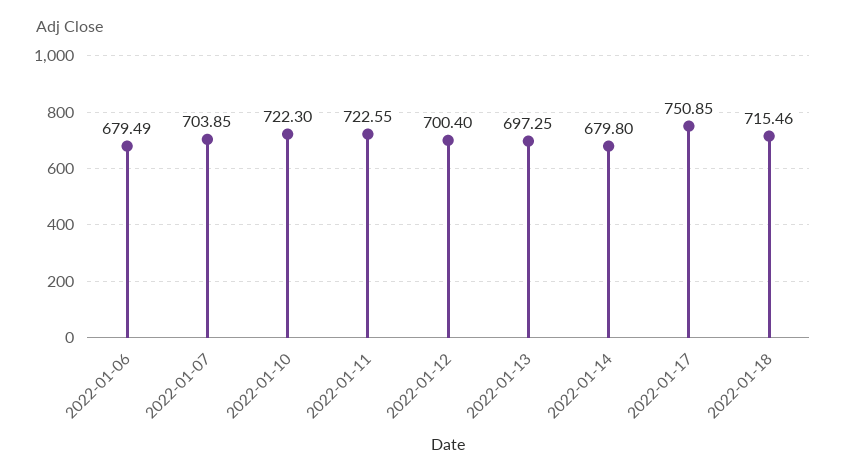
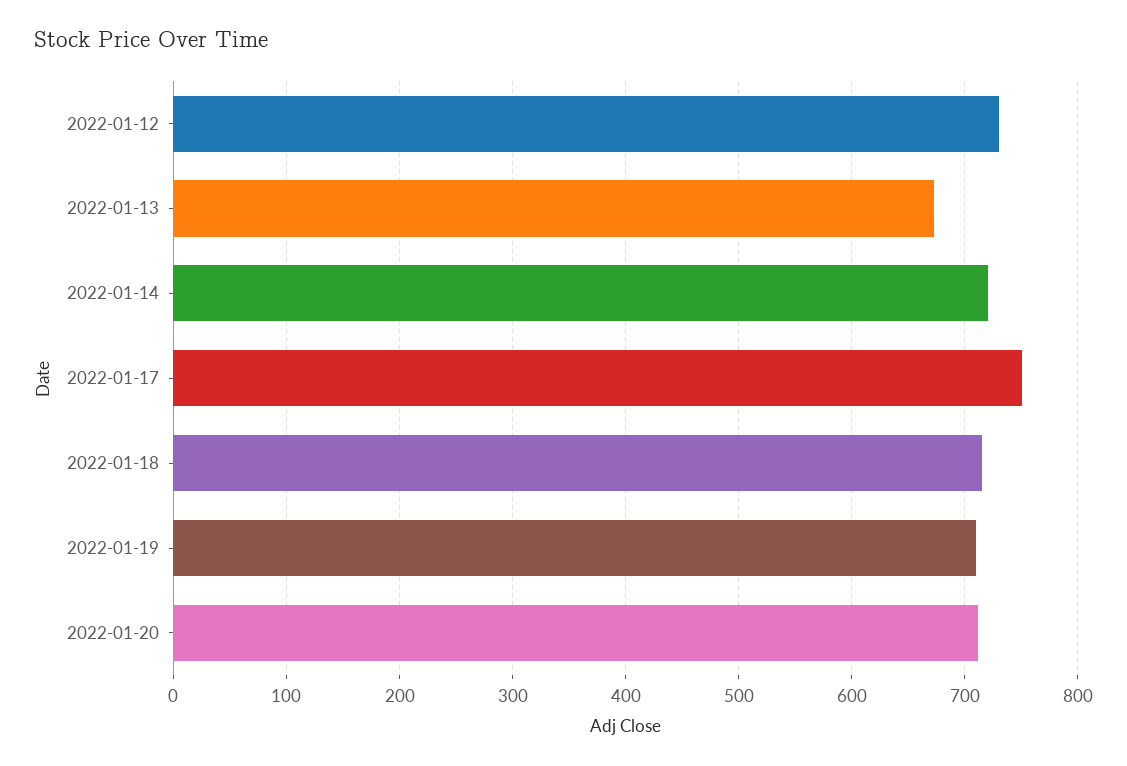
2022-01-06: 679.49 -> none
2022-01-07: 703.85 -> none
2022-01-10: 722.3 -> none
2022-01-11: 722.55 -> none
2022-01-12: 700.4 -> 730
2022-01-13: 697.25 -> 670
2022-01-14: 679.8 -> 720
2022-01-19: none -> 710
2022-01-20: none -> 710

